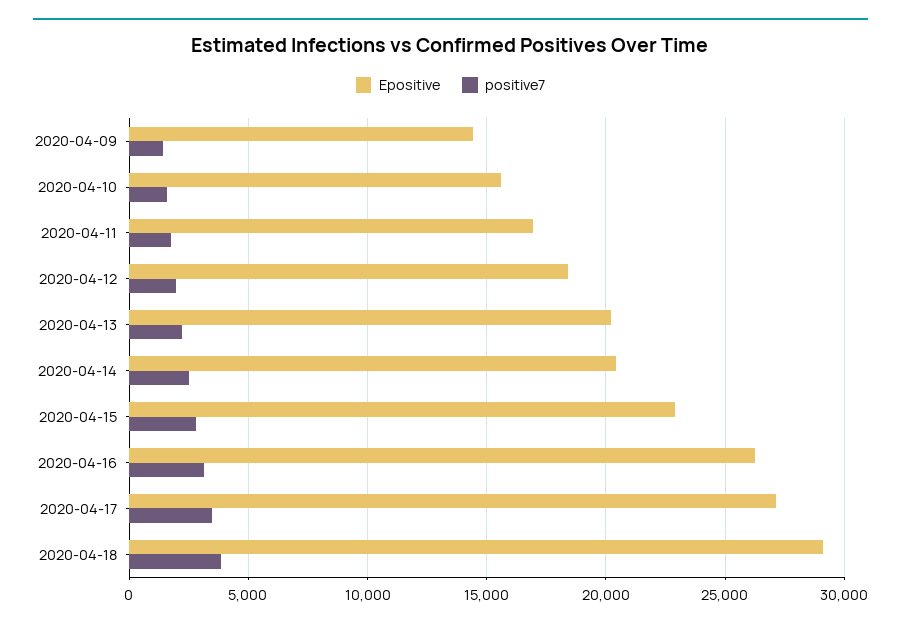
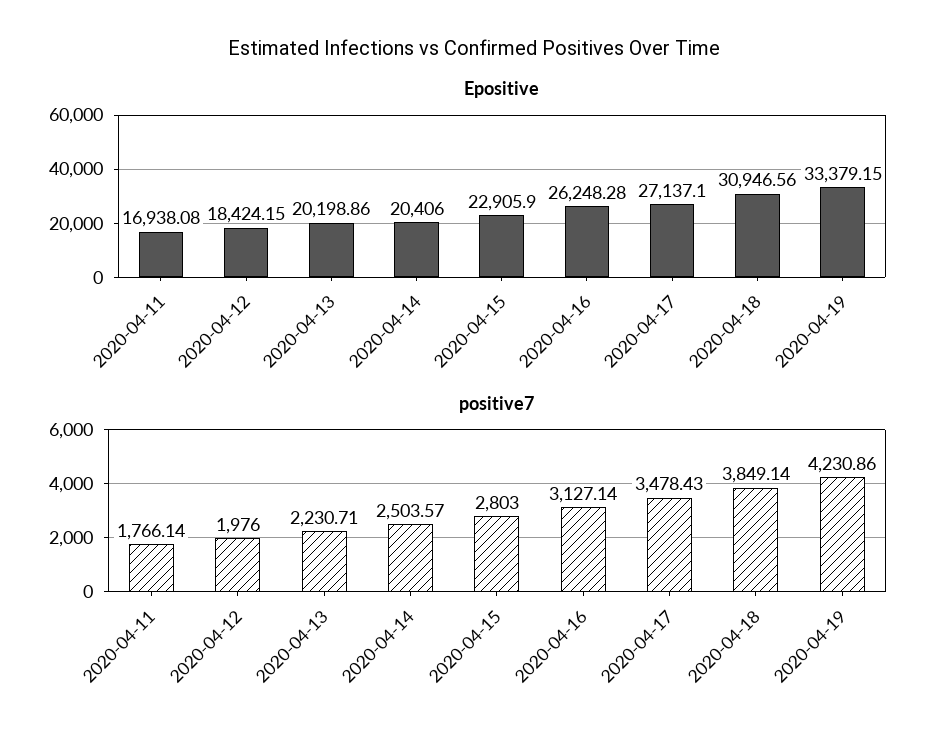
Epositive, 2020-04-09: 14500 -> none
positive7, 2020-04-09: 1500 -> none
Epositive, 2020-04-10: 15500 -> none
positive7, 2020-04-10: 1500 -> none
Epositive, 2020-04-18: 29000 -> 30946.56
Epositive, 2020-04-19: none -> 33379.15
positive7, 2020-04-19: none -> 4230.86

